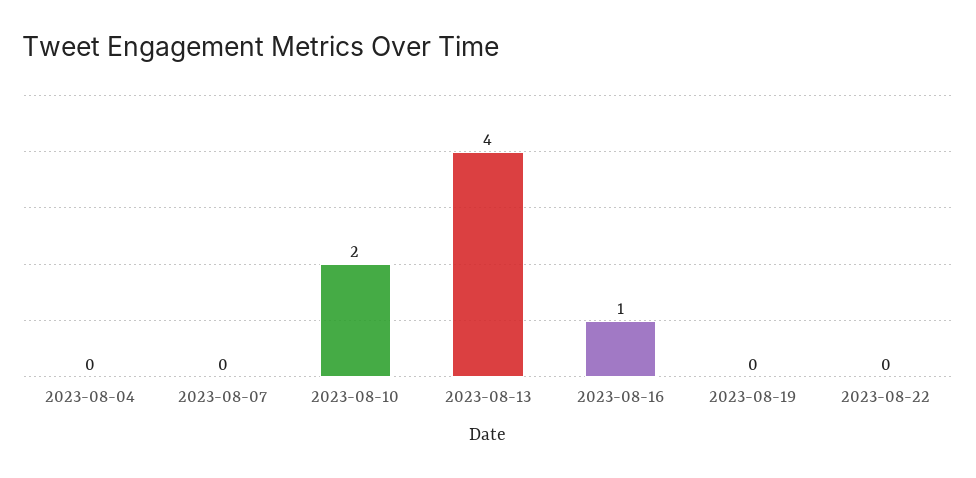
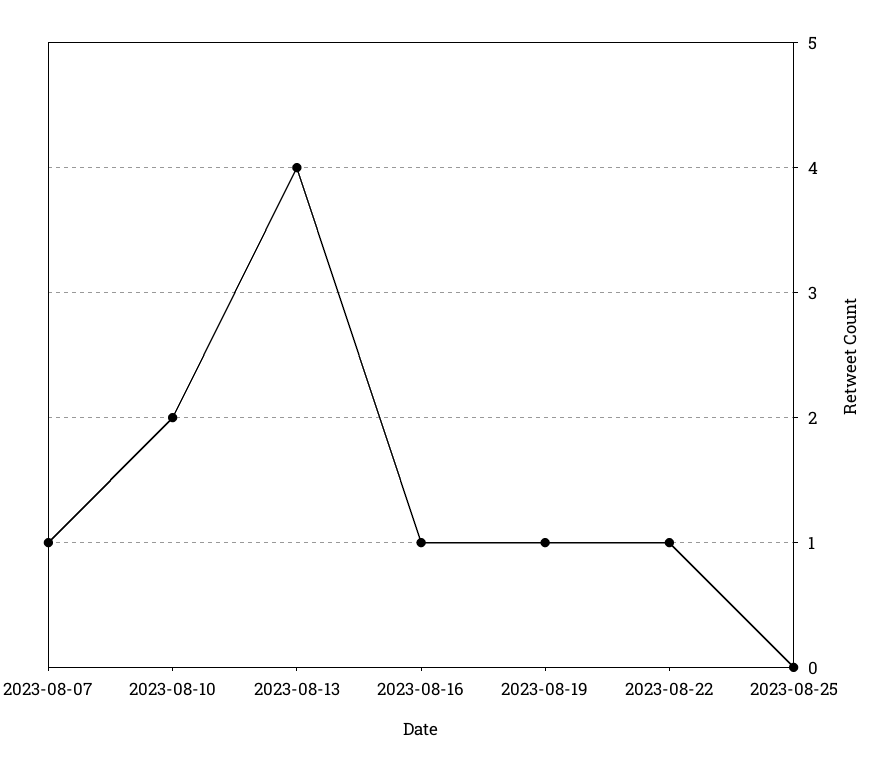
2023-08-04: 0 -> none
2023-08-07: 0 -> 1
2023-08-19: 0 -> 1
2023-08-22: 0 -> 1
2023-08-25: none -> 0

